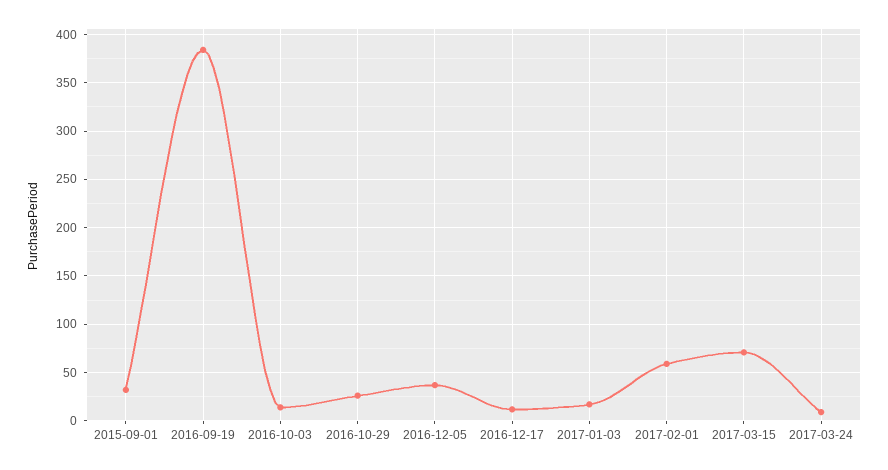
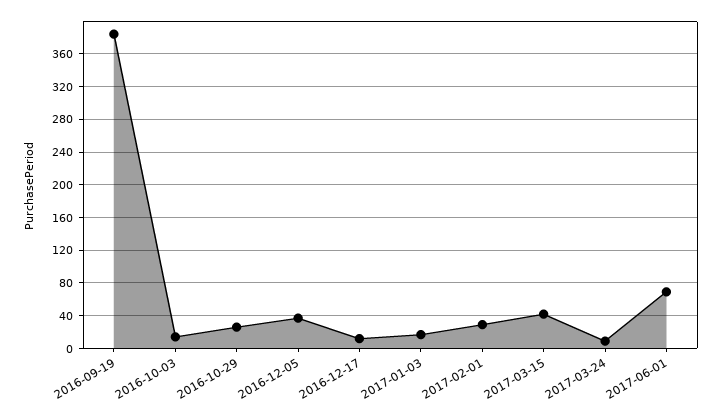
2015-09-01: 30 -> none
2017-02-01: 60 -> 30
2017-03-15: 70 -> 40
2017-06-01: none -> 70

